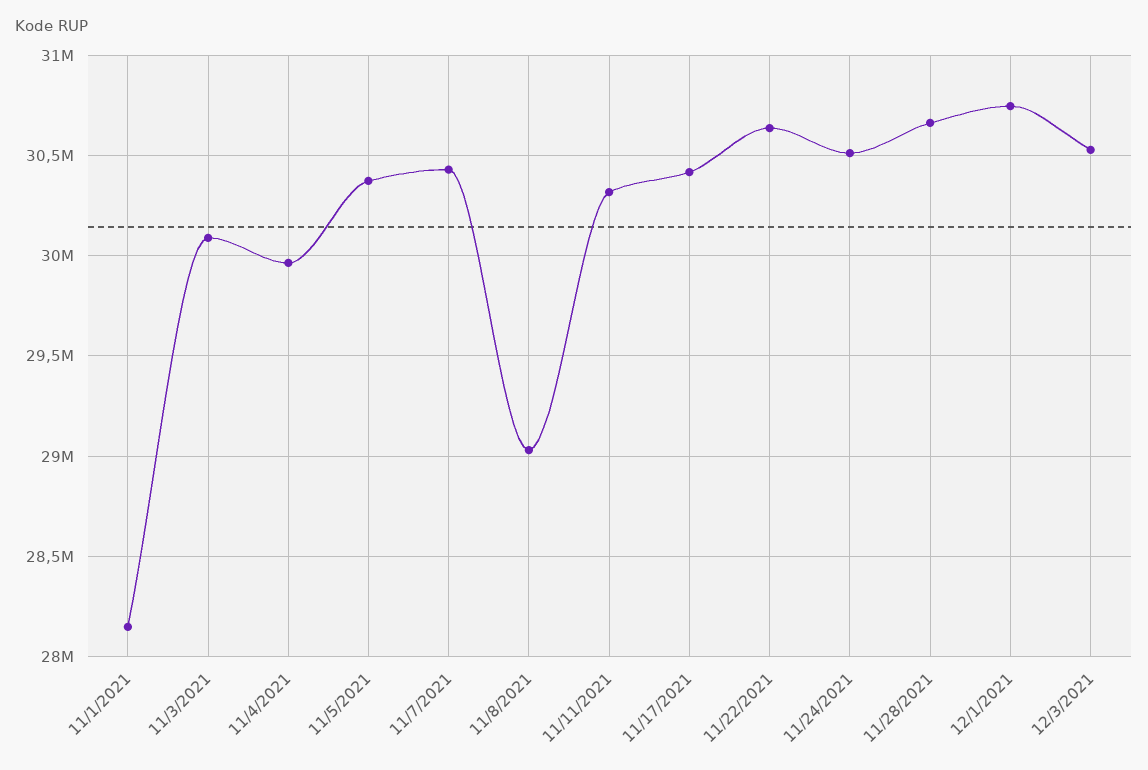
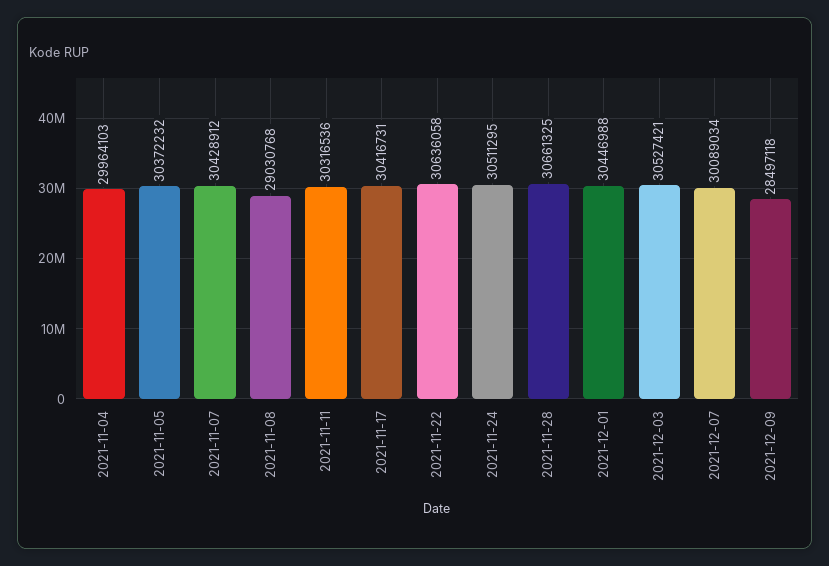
11/1/2021: 28150000 -> none
11/3/2021: 30100000 -> none
12/1/2021: 30750000 -> 30446988
2021-12-07: none -> 30089034
2021-12-09: none -> 28497118

